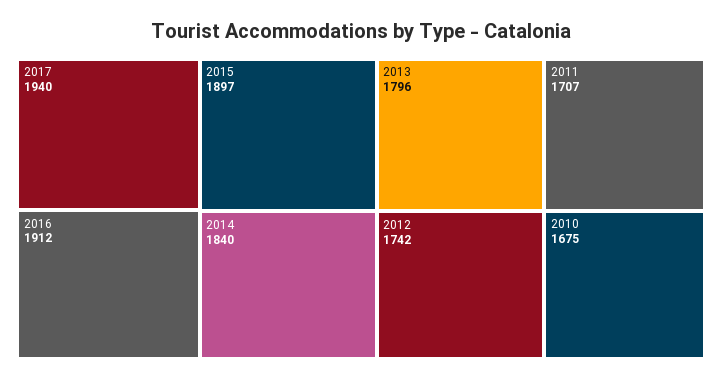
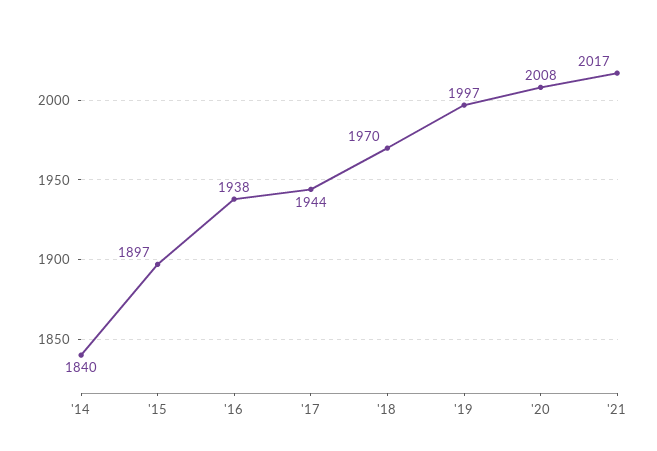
2017: 1940 -> 1944
2016: 1912 -> 1938
2013: 1796 -> none
2012: 1742 -> none
2011: 1707 -> none
2010: 1675 -> none
'18: none -> 1970
'19: none -> 1997
'20: none -> 2008
'21: none -> 2017

